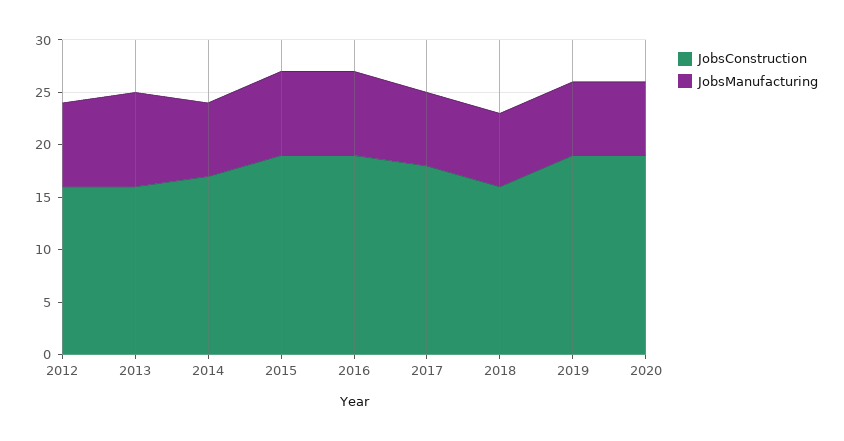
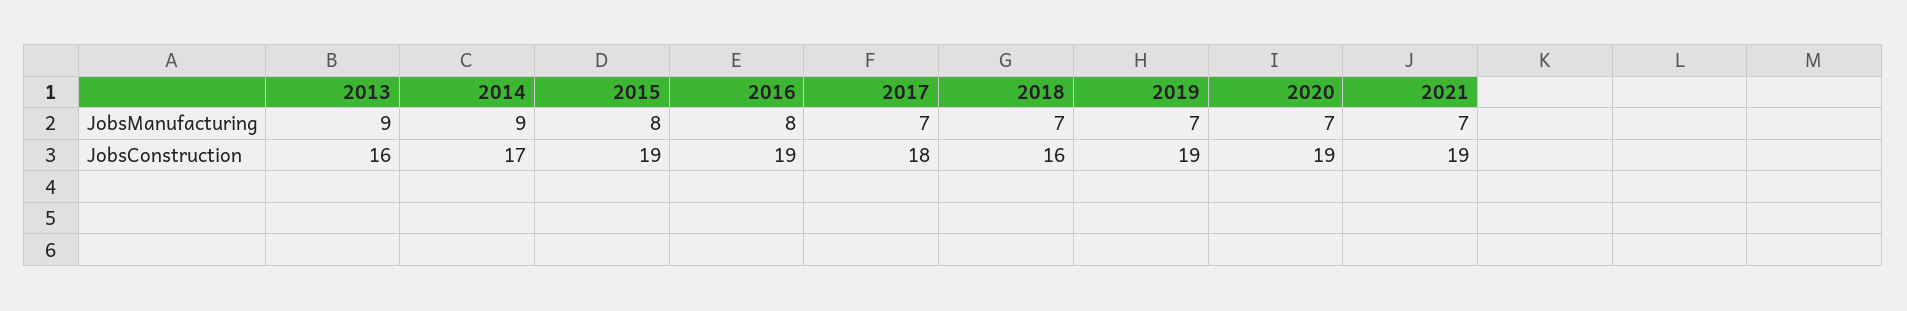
JobsConstruction, 2012: 16 -> none
JobsManufacturing, 2012: 8 -> none
JobsManufacturing, 2014: 7 -> 9
JobsManufacturing, 2021: none -> 7
JobsConstruction, 2021: none -> 19

